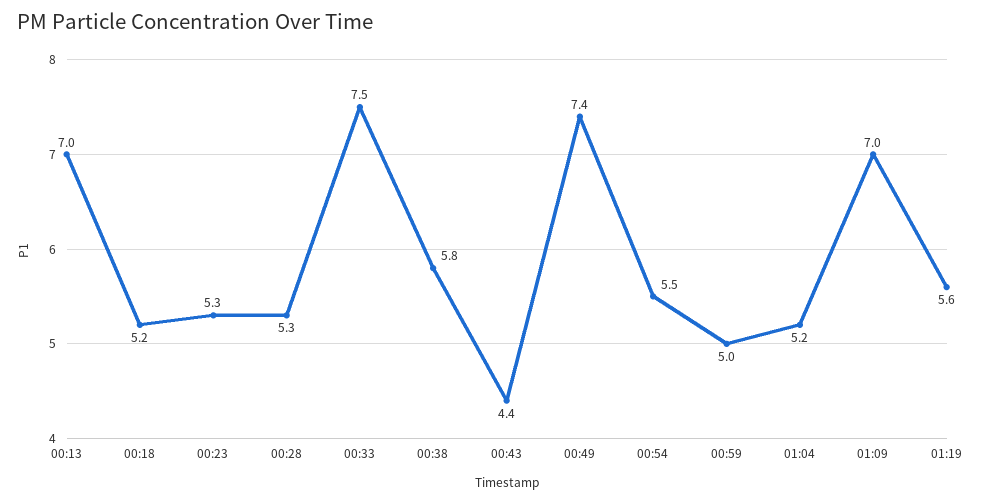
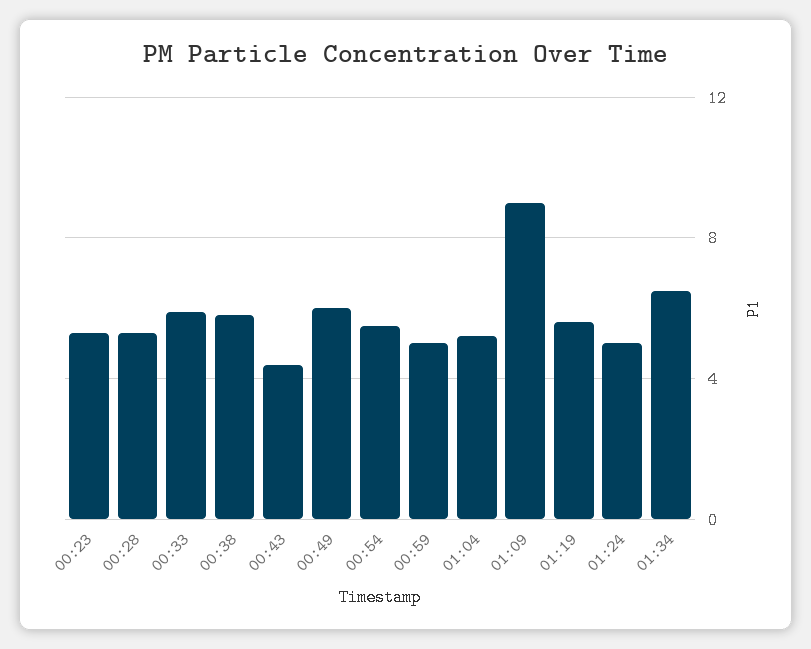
00:13: 7 -> none
00:18: 5.2 -> none
00:33: 7.5 -> 6
00:49: 7.4 -> 6
01:09: 7 -> 9
01:24: none -> 5
01:34: none -> 6.5

